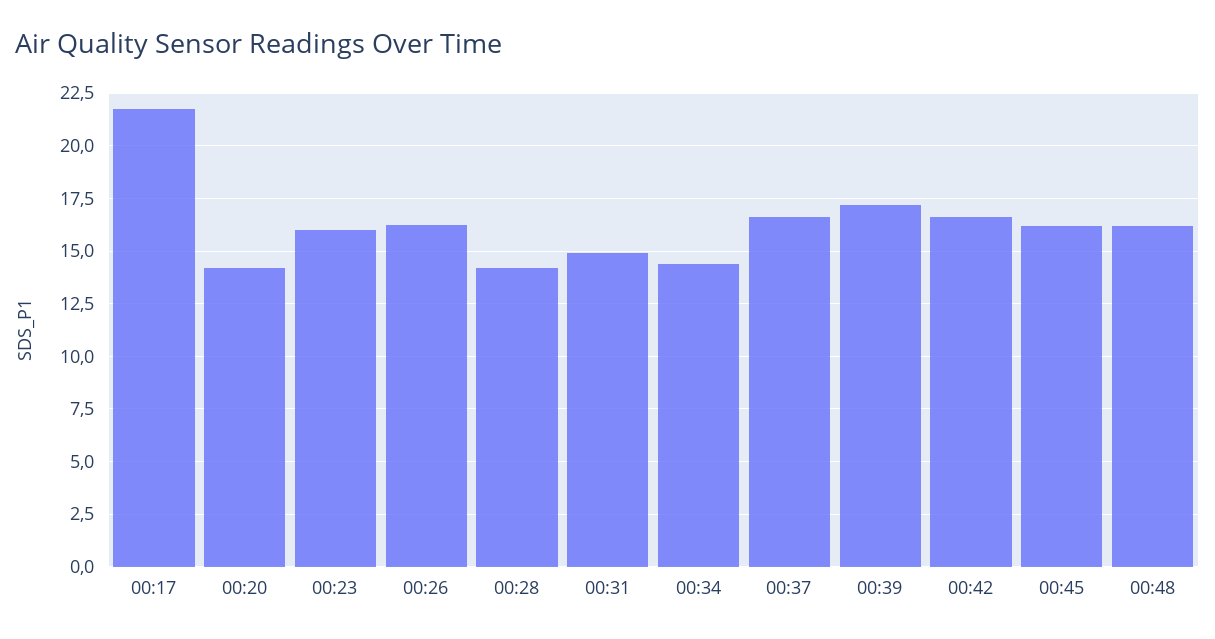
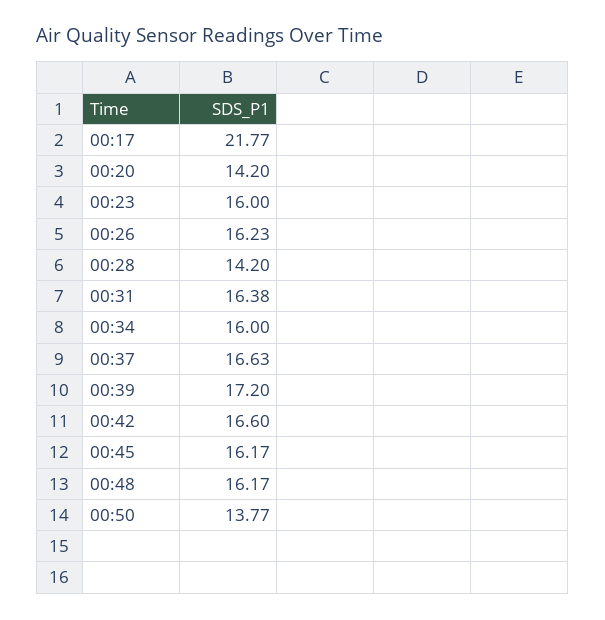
00:31: 15 -> 16.38
00:34: 14.5 -> 16
00:50: none -> 13.77

